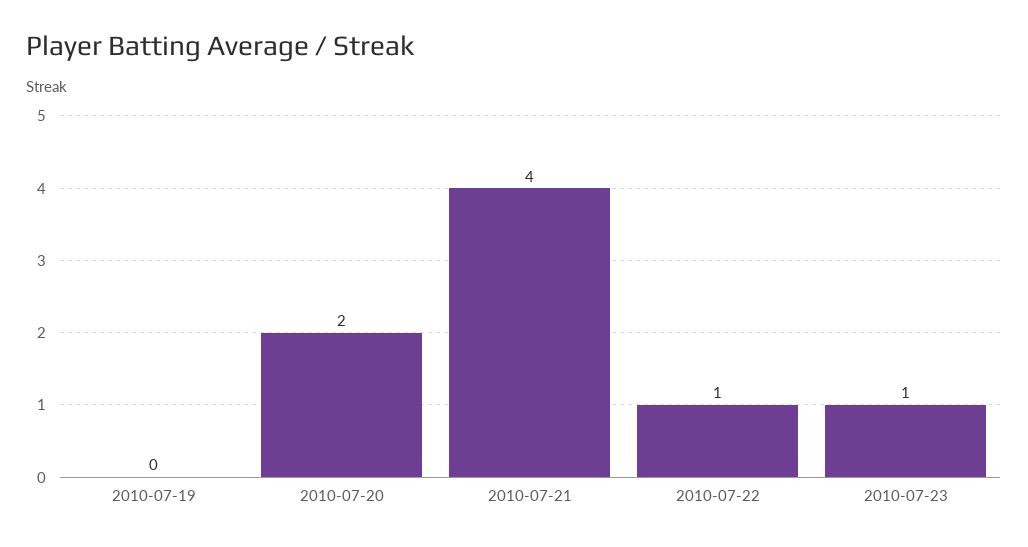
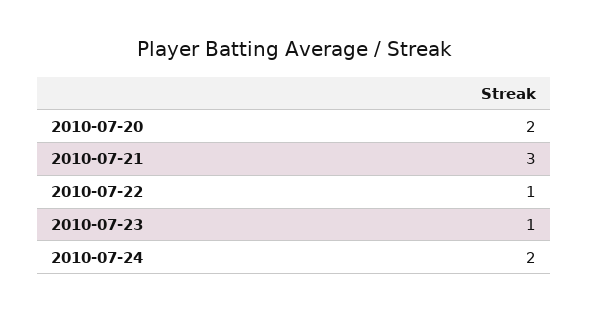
2010-07-19: 0 -> none
2010-07-21: 4 -> 3
2010-07-24: none -> 2

